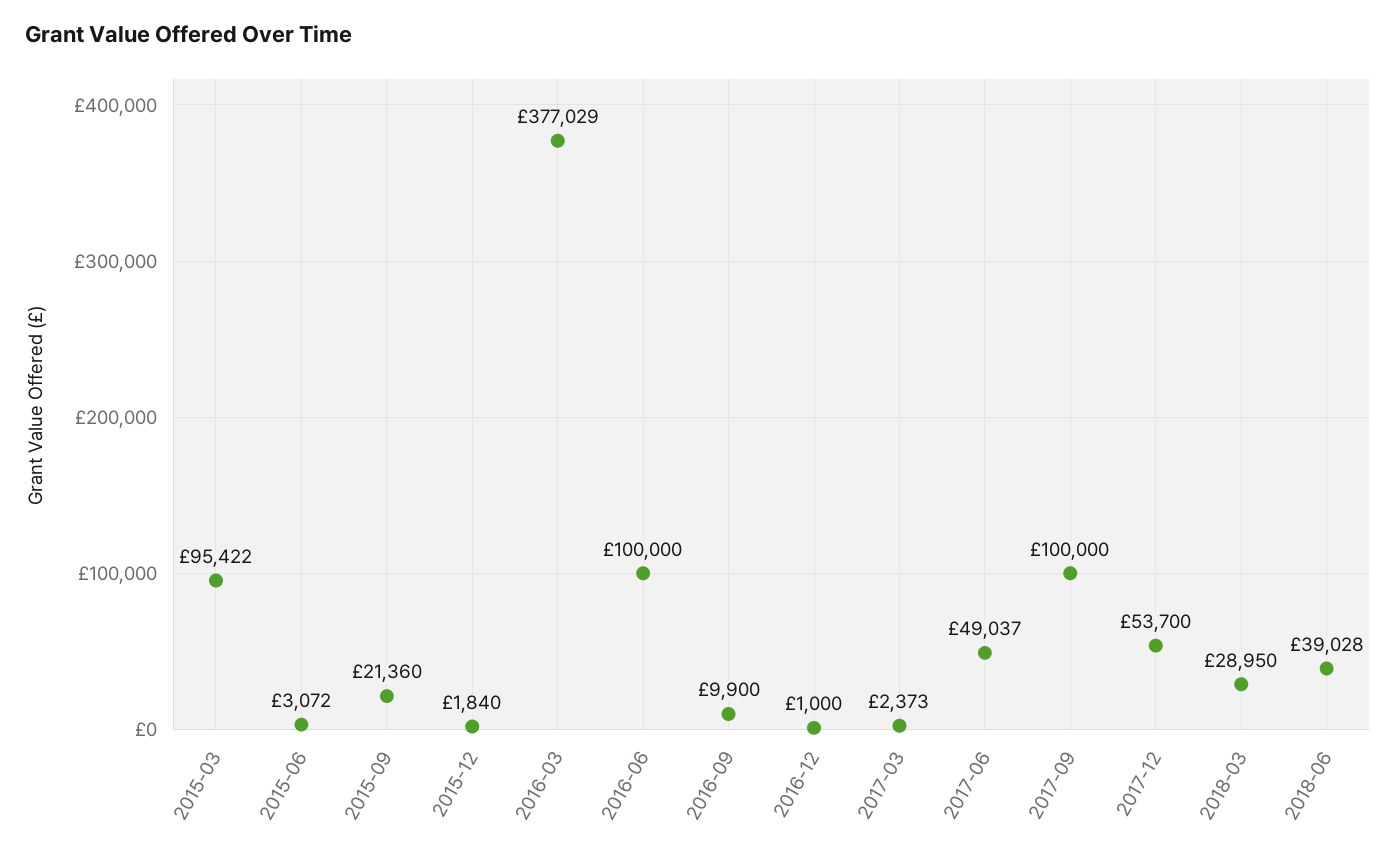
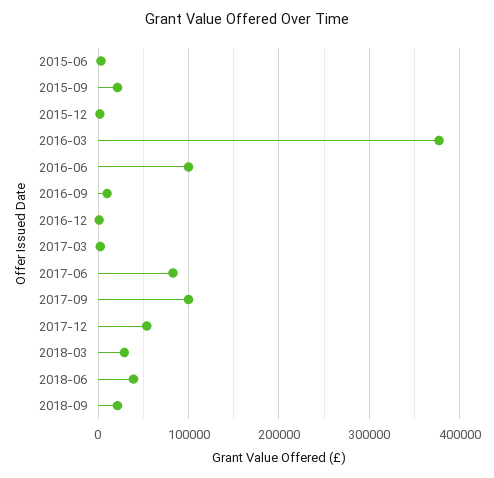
2015-03: 95422 -> none
2017-06: 49037 -> 80000
2018-09: none -> 20000

